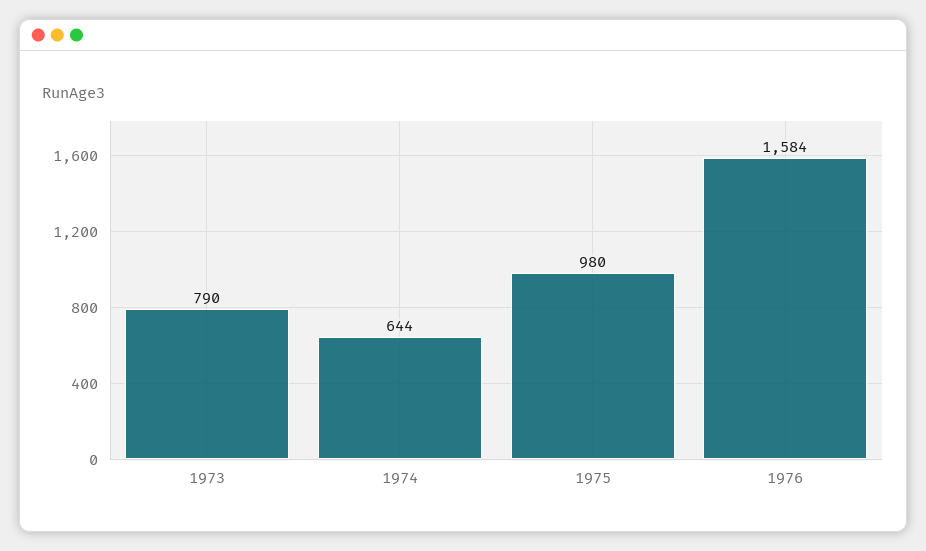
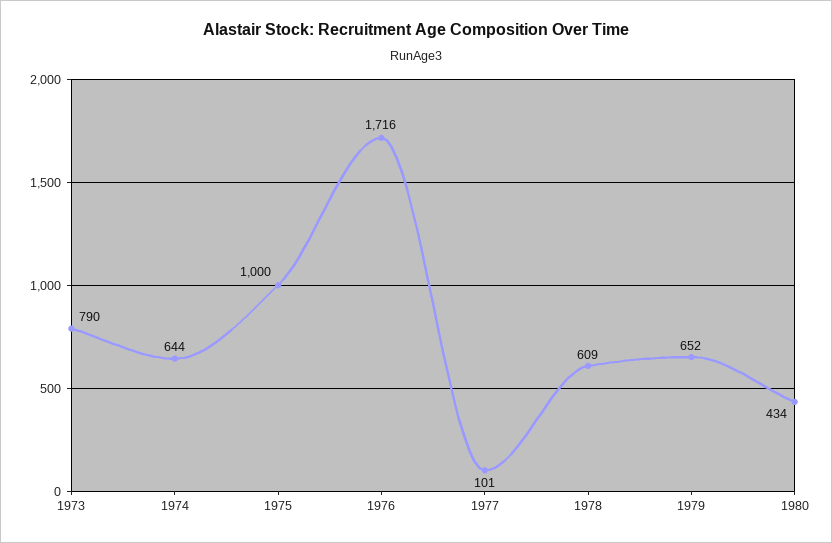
1975: 980 -> 1000
1976: 1584 -> 1716
1977: none -> 101
1978: none -> 609
1979: none -> 652
1980: none -> 434

